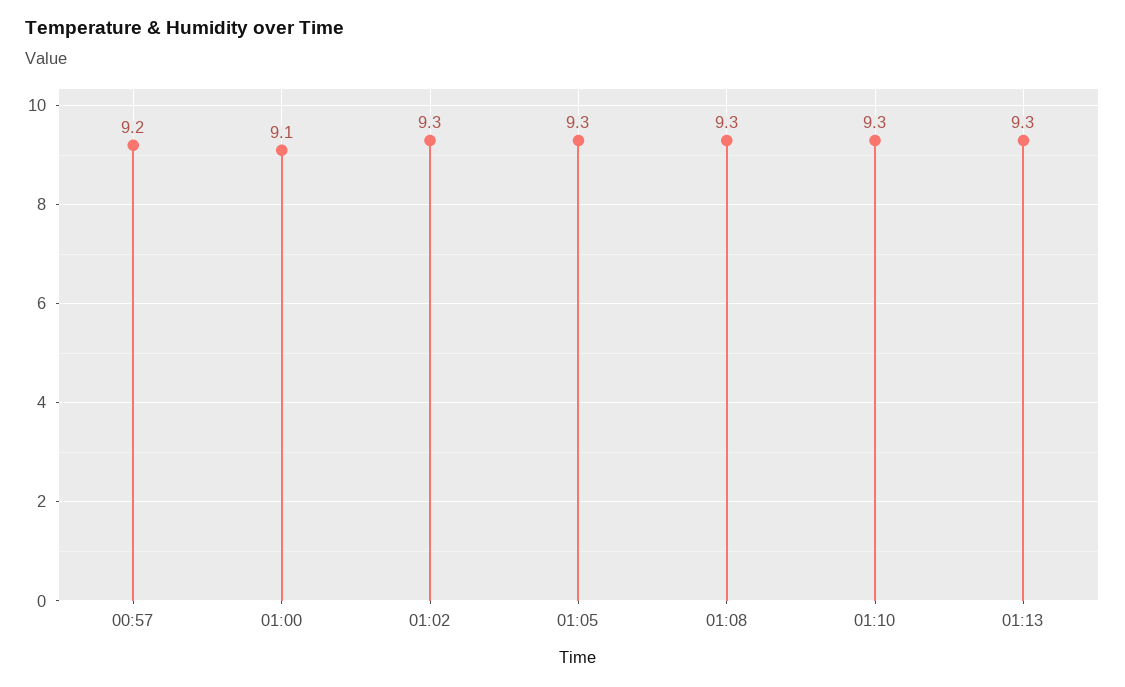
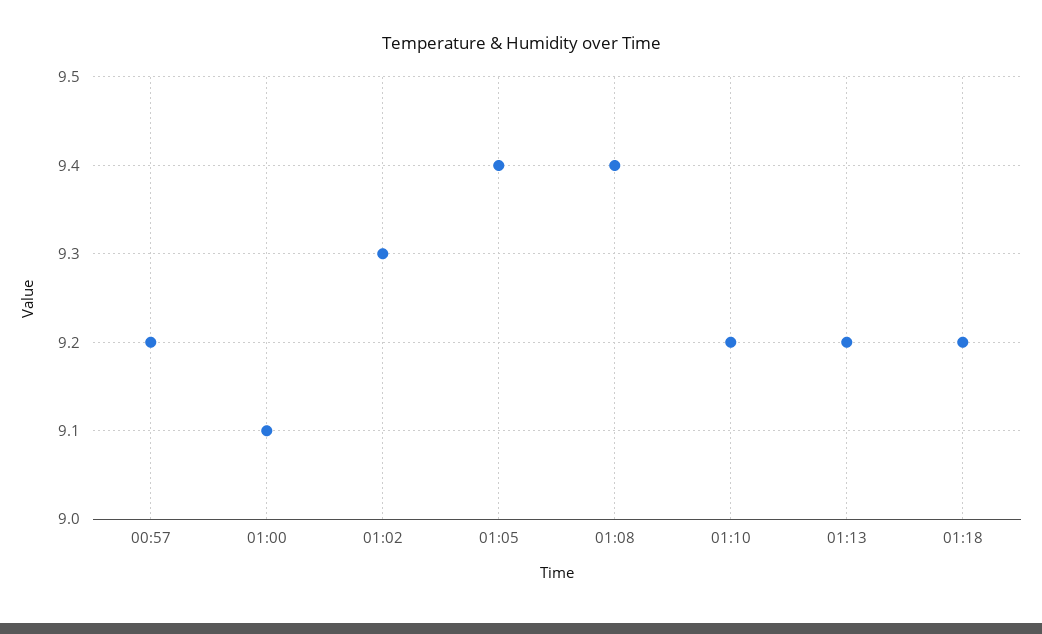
01:05: 9.3 -> 9.4
01:08: 9.3 -> 9.4
01:10: 9.3 -> 9.2
01:13: 9.3 -> 9.2
01:18: none -> 9.2

